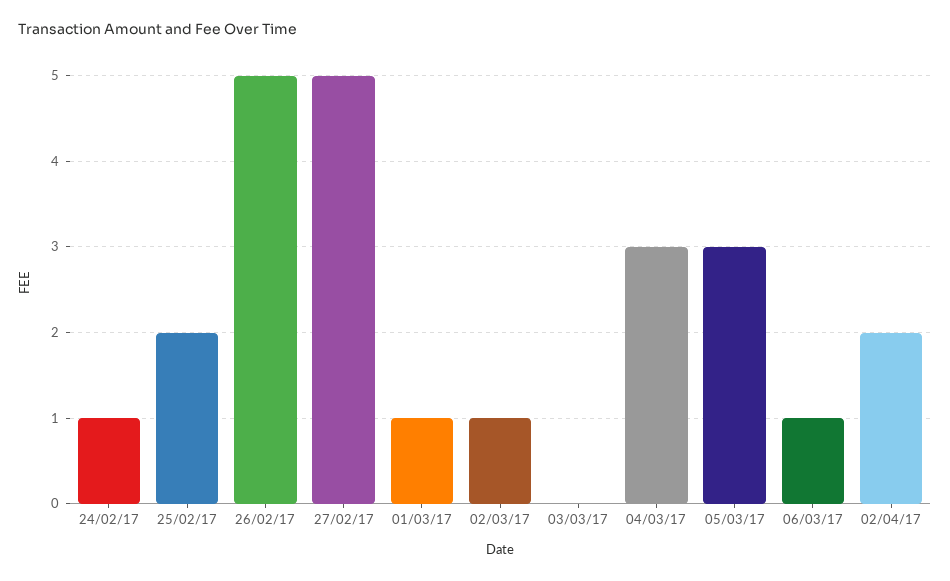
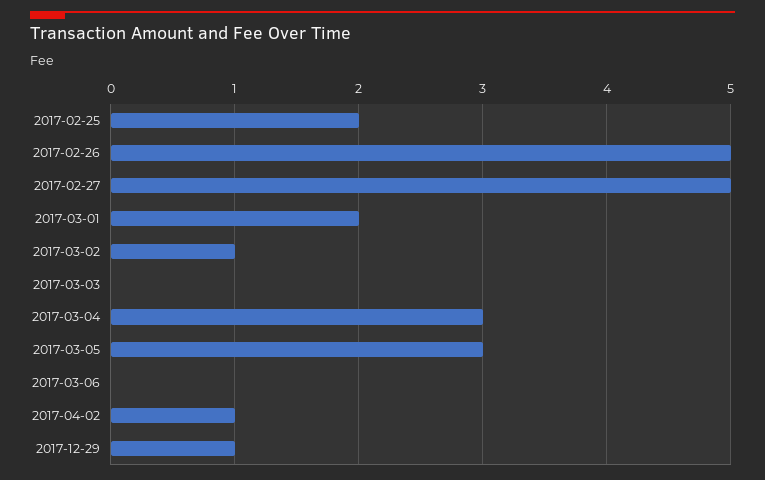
24/02/17: 1 -> none
01/03/17: 1 -> 2
06/03/17: 1 -> 0
02/04/17: 2 -> 1
2017-12-29: none -> 1

